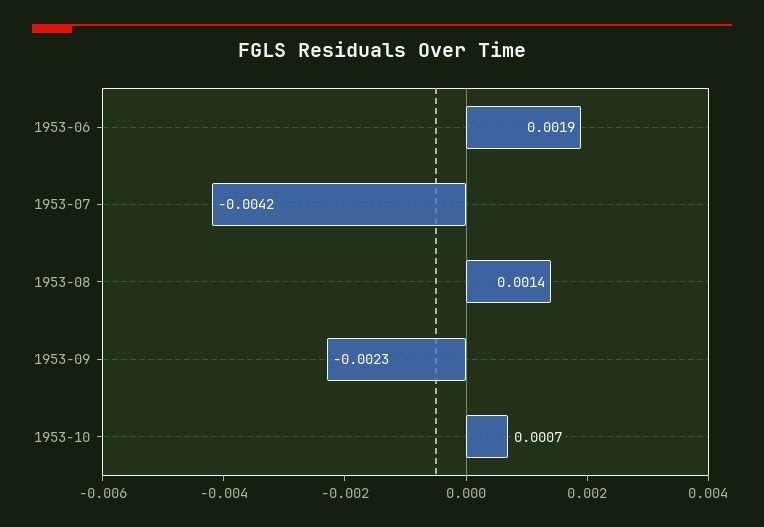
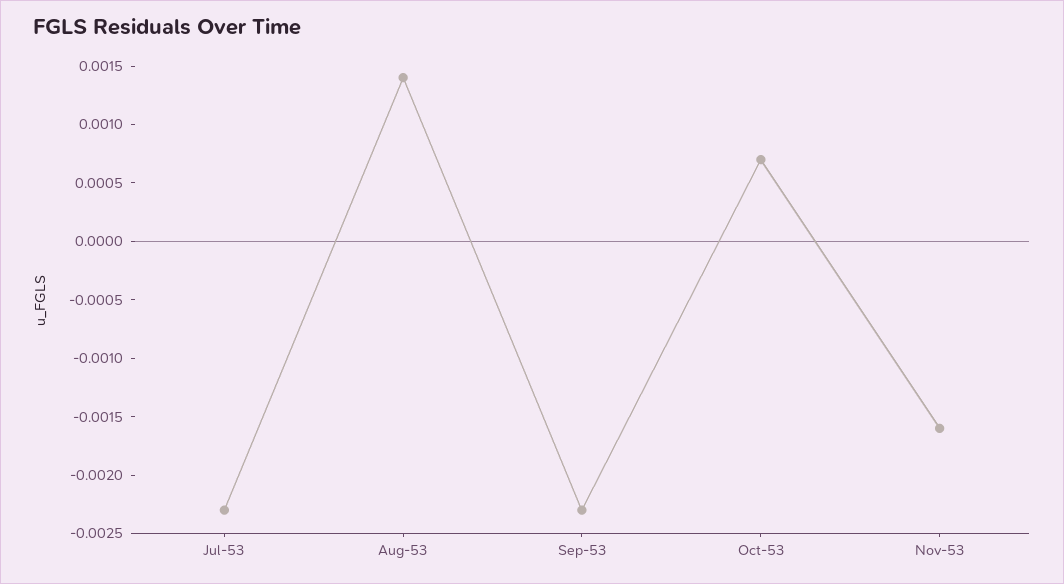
1953-06: 0.0019 -> none
1953-07: -0.0042 -> -0.0023
Nov-53: none -> -0.0016

